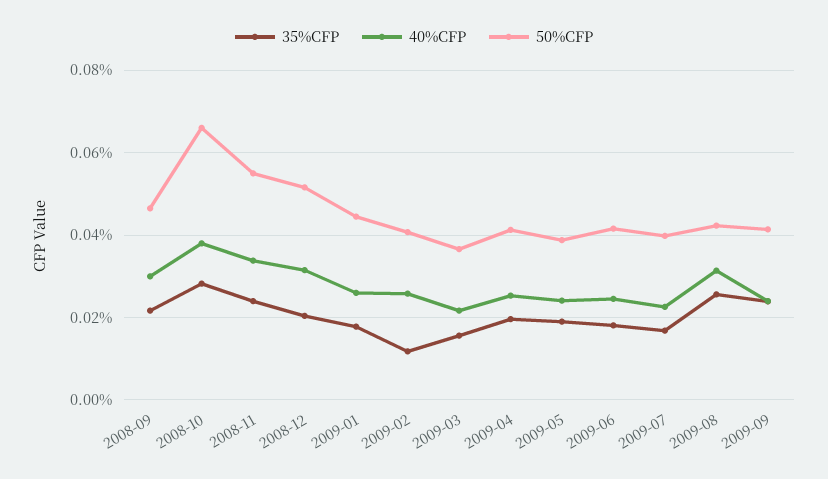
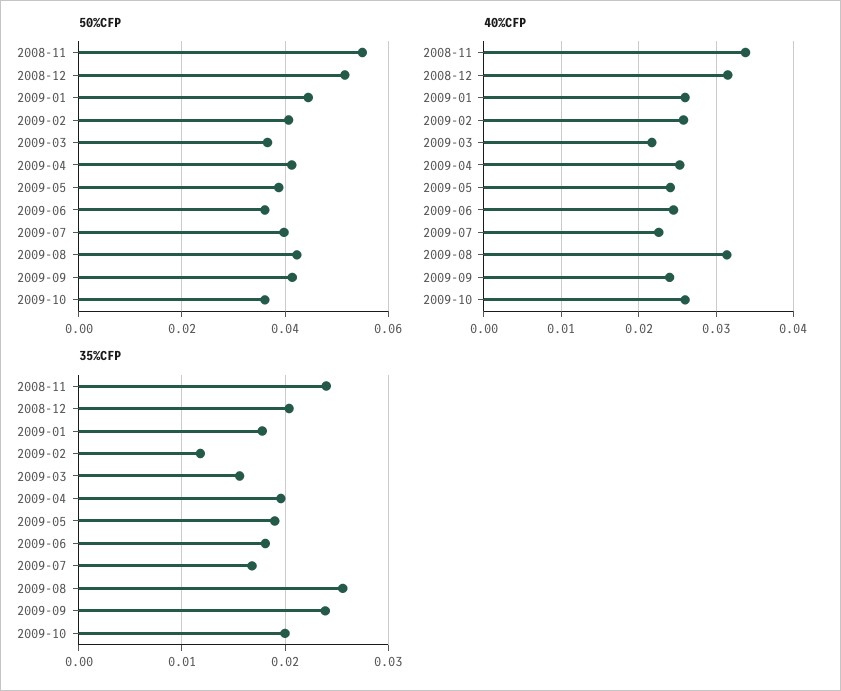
35%CFP, 2008-09: 0.022 -> none
40%CFP, 2008-09: 0.03 -> none
50%CFP, 2008-09: 0.046 -> none
35%CFP, 2008-10: 0.028 -> none
40%CFP, 2008-10: 0.038 -> none
50%CFP, 2008-10: 0.066 -> none
50%CFP, 2009-06: 0.042 -> 0.036
50%CFP, 2009-10: none -> 0.036
40%CFP, 2009-10: none -> 0.026
35%CFP, 2009-10: none -> 0.02

